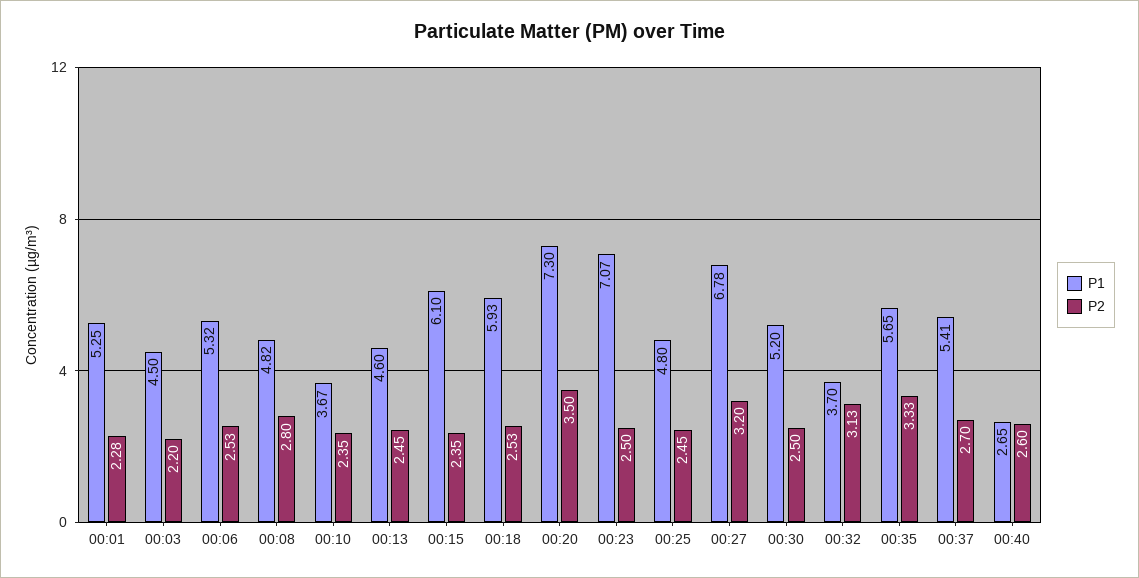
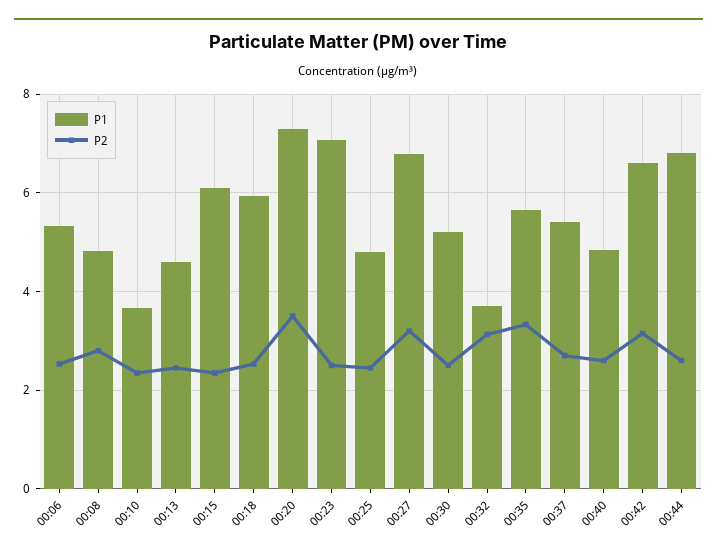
P1, 00:01: 5.25 -> none
P2, 00:01: 2.28 -> none
P1, 00:03: 4.5 -> none
P2, 00:03: 2.2 -> none
P1, 00:40: 2.65 -> 4.8
P1, 00:42: none -> 6.6
P2, 00:42: none -> 3.2
P1, 00:44: none -> 6.8
P2, 00:44: none -> 2.6

